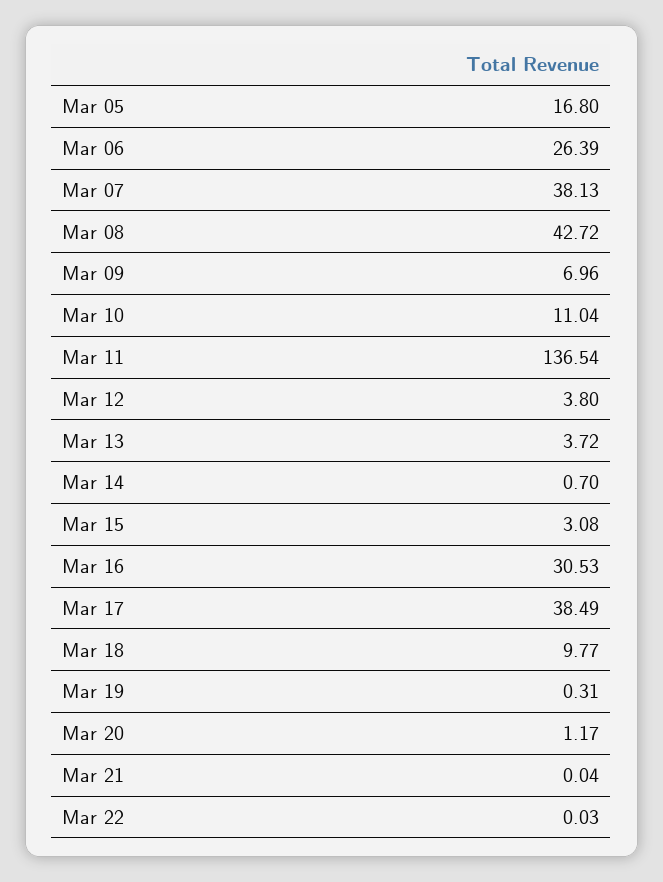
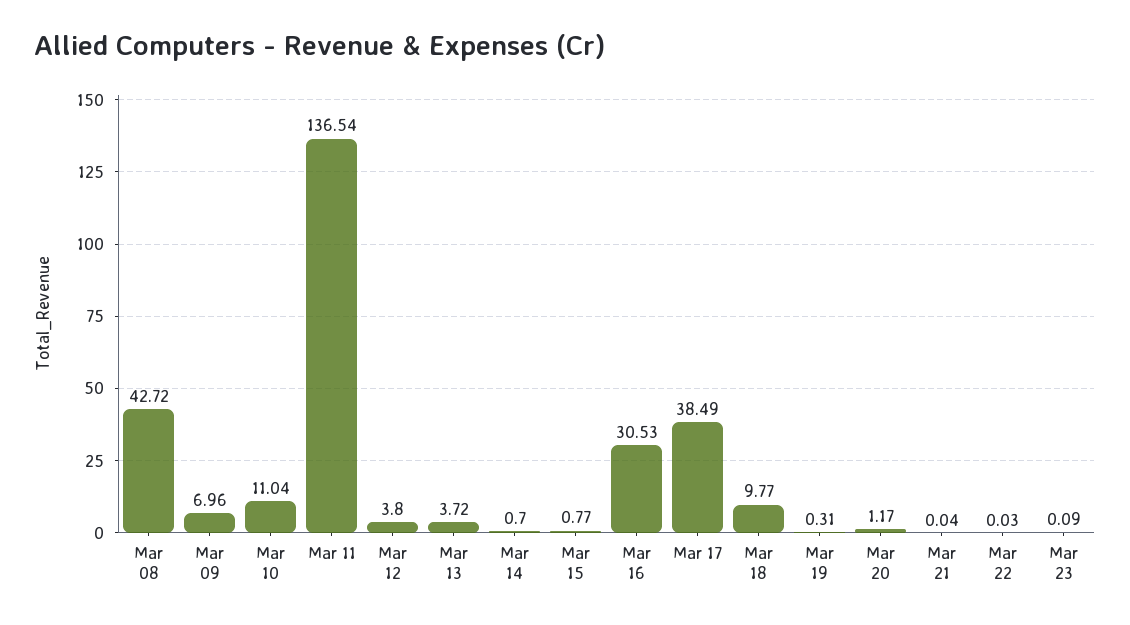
Mar 05: 16.8 -> none
Mar 06: 26.39 -> none
Mar 07: 38.13 -> none
Mar 15: 3.08 -> 0.77
Mar 23: none -> 0.09

